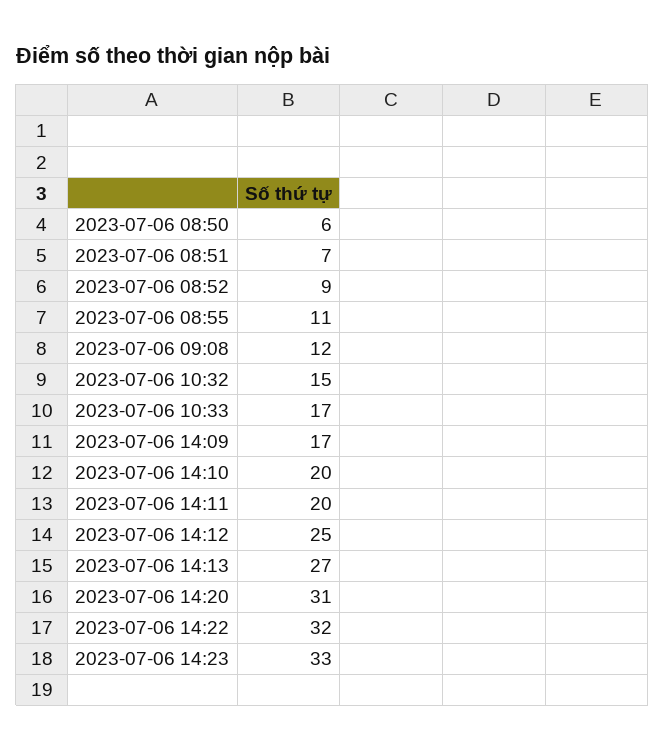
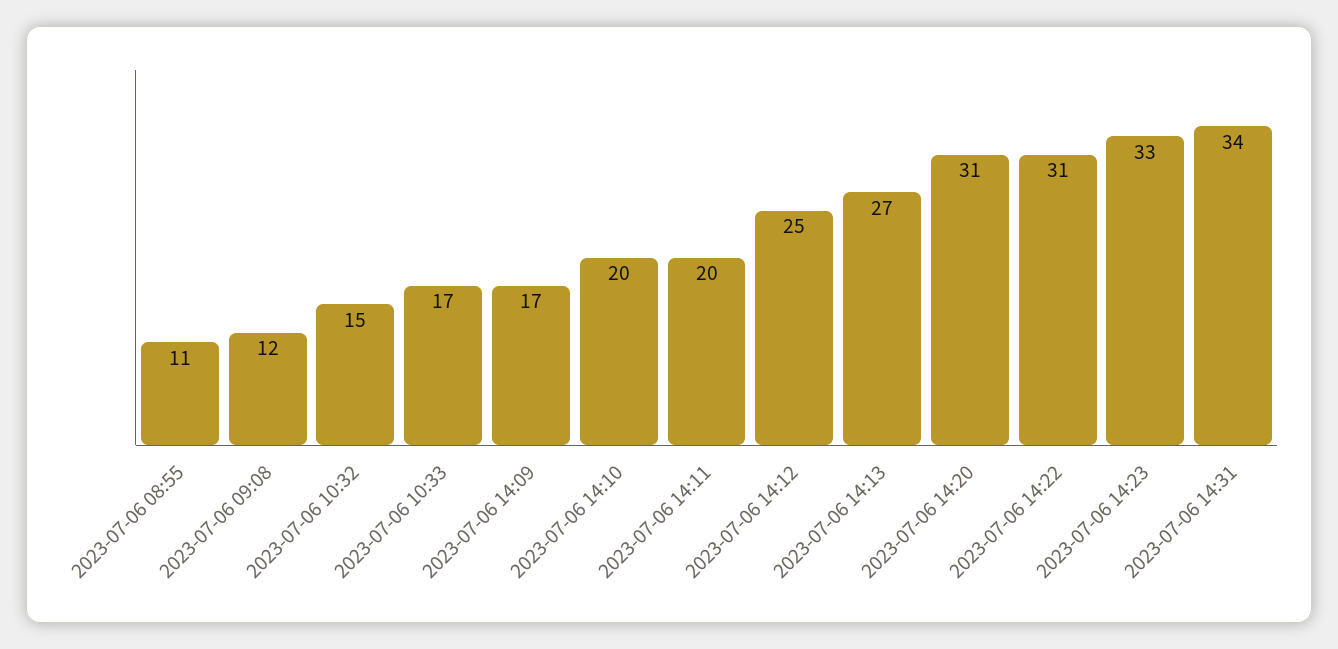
2023-07-06 08:50: 6 -> none
2023-07-06 08:51: 7 -> none
2023-07-06 08:52: 9 -> none
2023-07-06 14:22: 32 -> 31
2023-07-06 14:31: none -> 34

